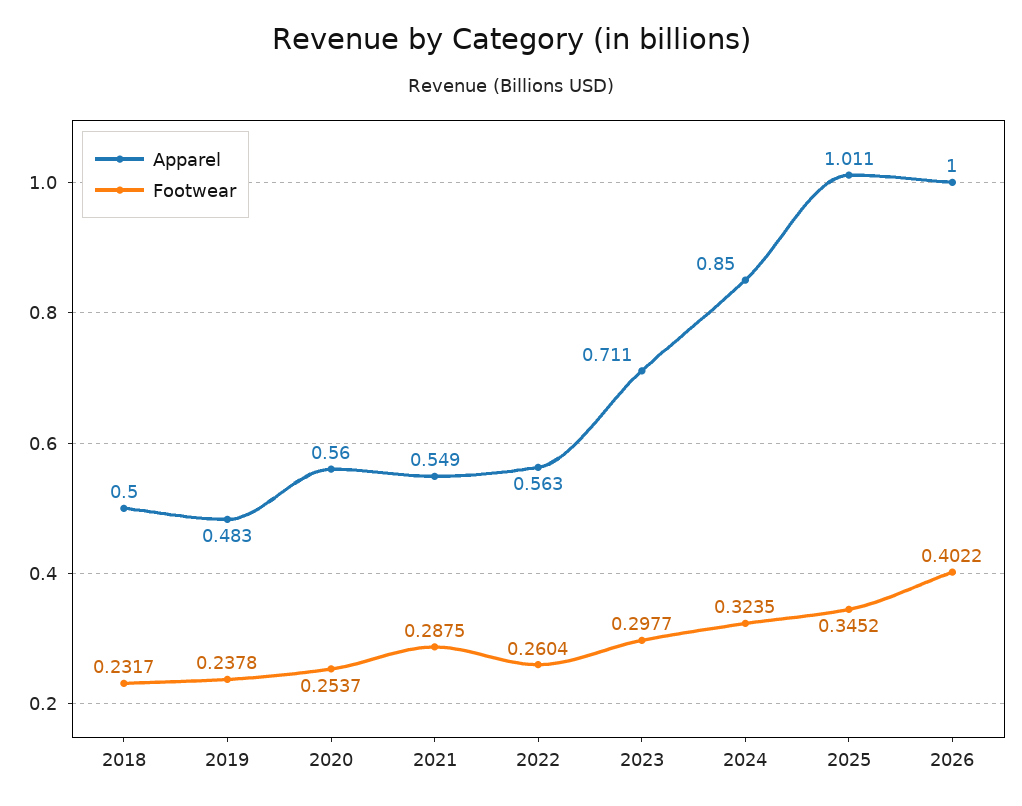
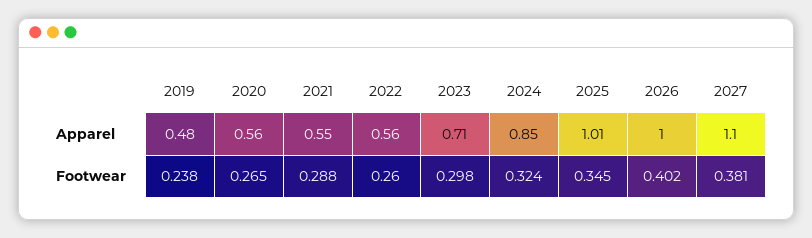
Apparel, 2018: 0.5 -> none
Footwear, 2018: 0.2317 -> none
Footwear, 2020: 0.2537 -> 0.265
Apparel, 2027: none -> 1.1
Footwear, 2027: none -> 0.381

